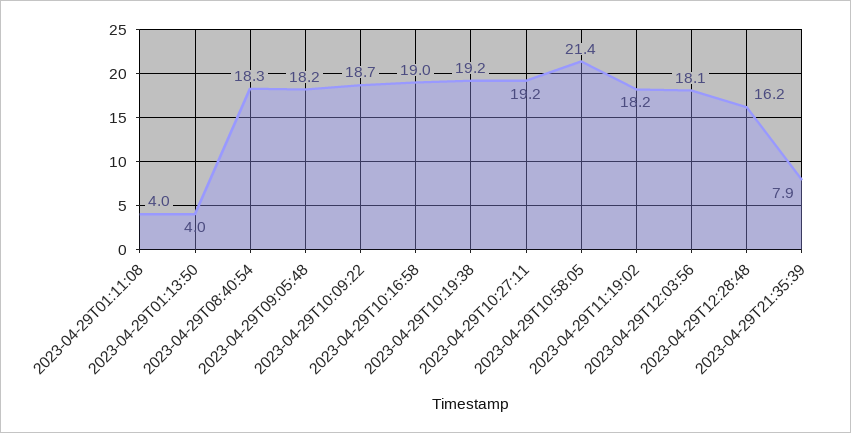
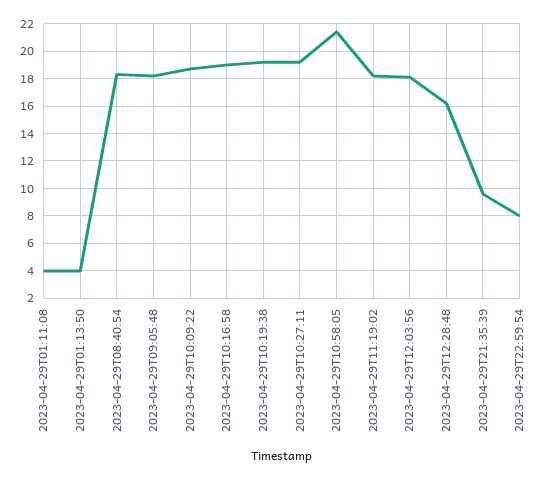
2023-04-29T21:35:39: 7.9 -> 9.5
2023-04-29T22:59:54: none -> 8

